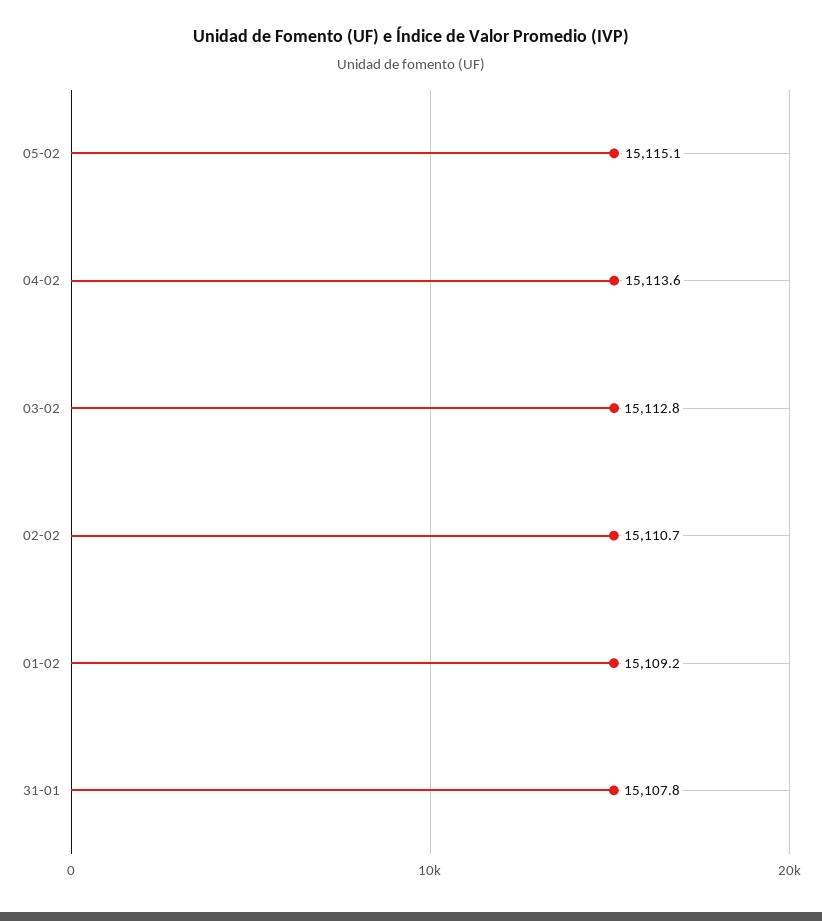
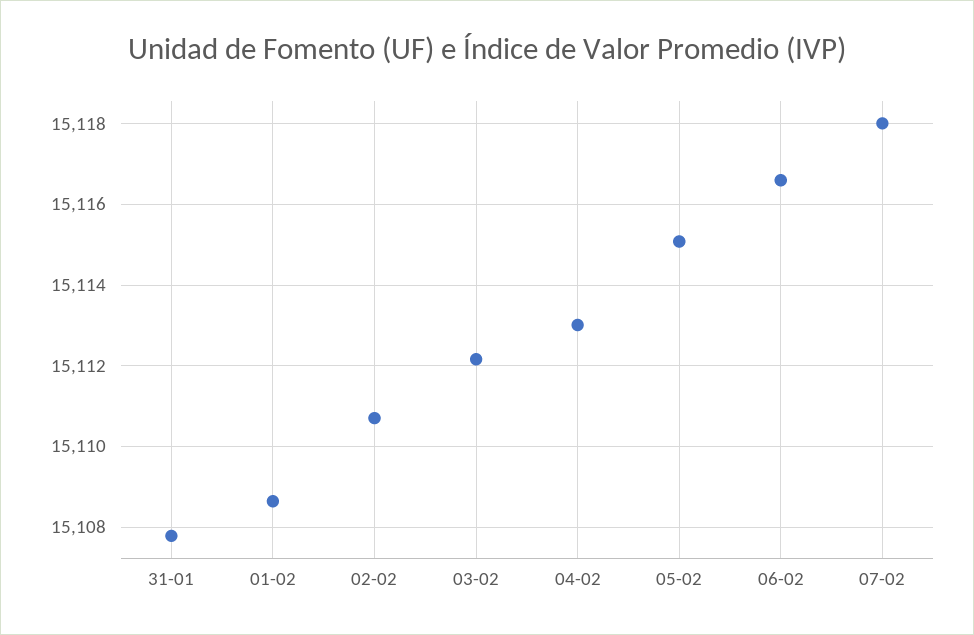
04-02: 15113.6 -> 15113
03-02: 15112.8 -> 15112.2
01-02: 15109.2 -> 15108.6
06-02: none -> 15116.6
07-02: none -> 15118

